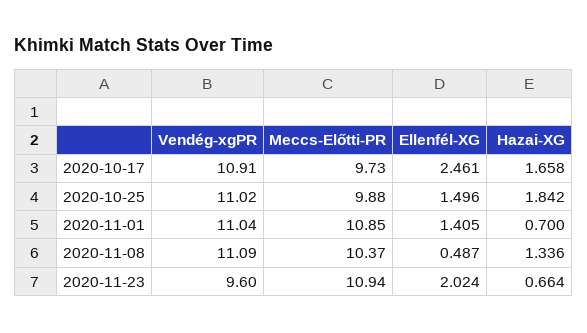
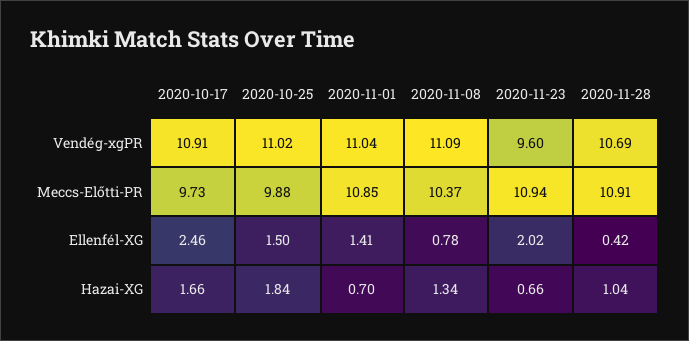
Ellenfél-XG, 2020-11-08: 0.487 -> 0.78
Vendég-xgPR, 2020-11-28: none -> 10.69
Meccs-Előtti-PR, 2020-11-28: none -> 10.91
Ellenfél-XG, 2020-11-28: none -> 0.42
Hazai-XG, 2020-11-28: none -> 1.04

